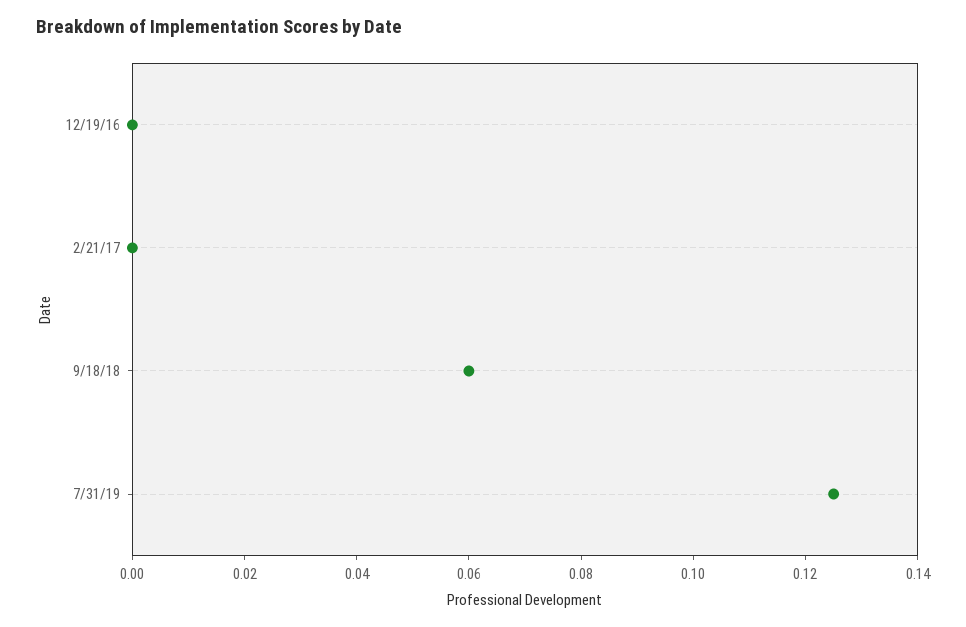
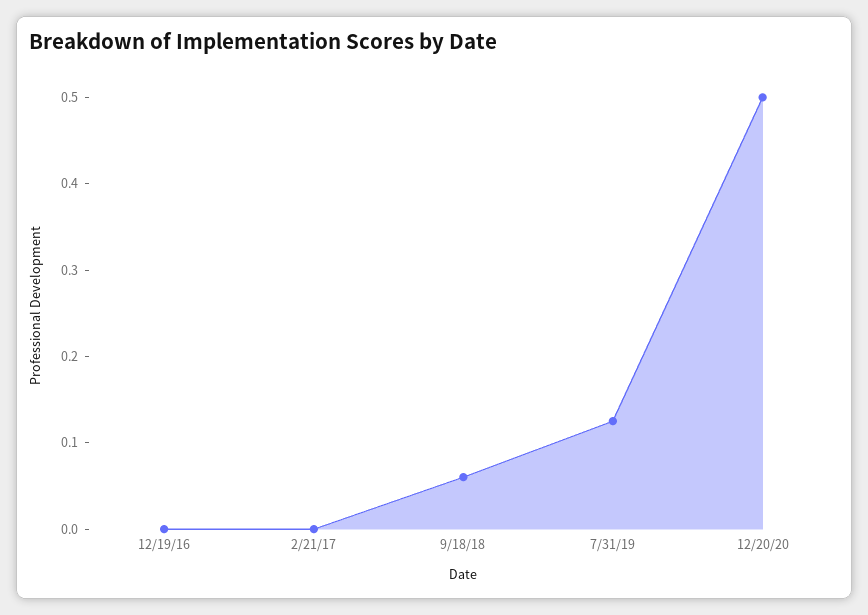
12/20/20: none -> 0.5

